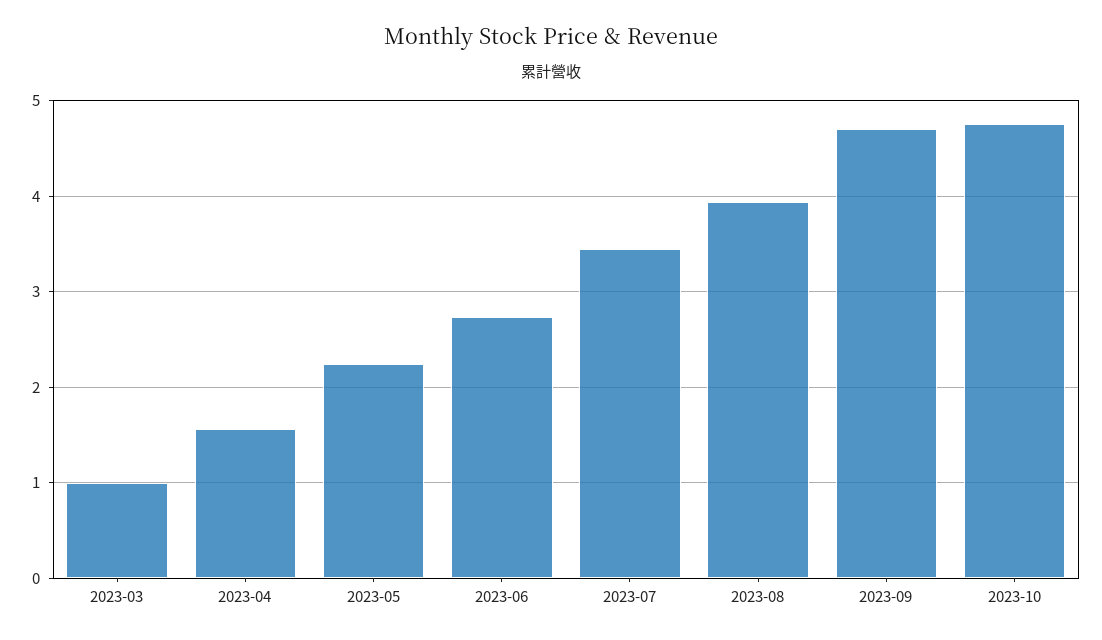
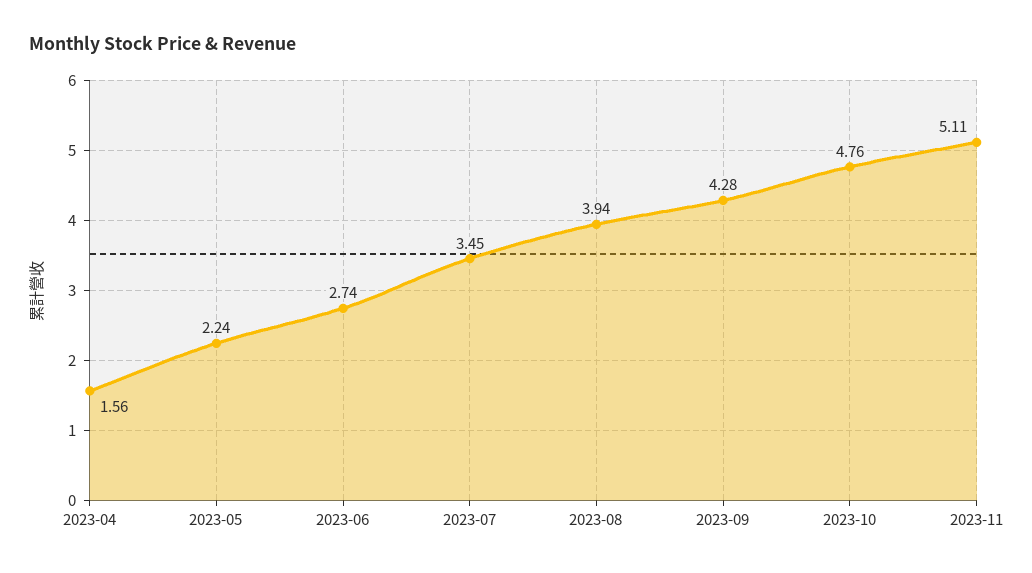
2023-03: 1 -> none
2023-09: 4.7 -> 4.28
2023-11: none -> 5.11

